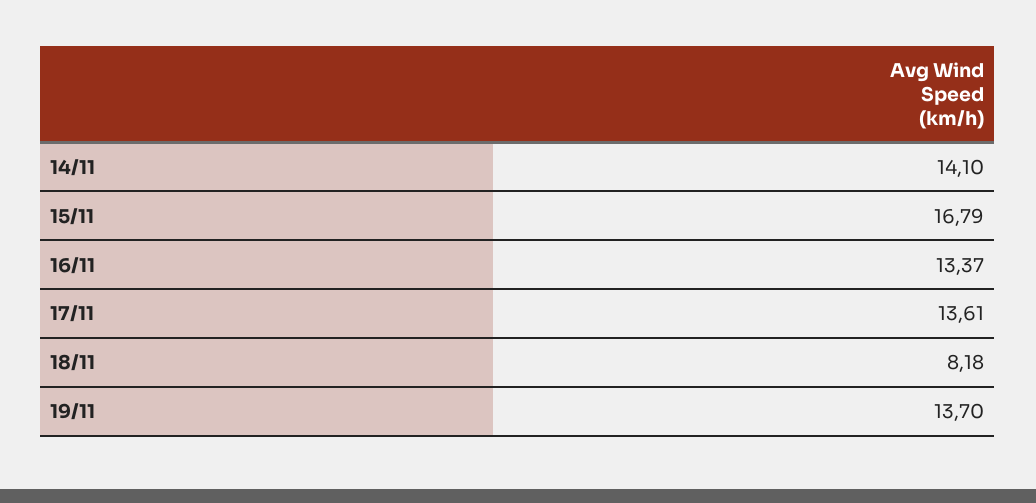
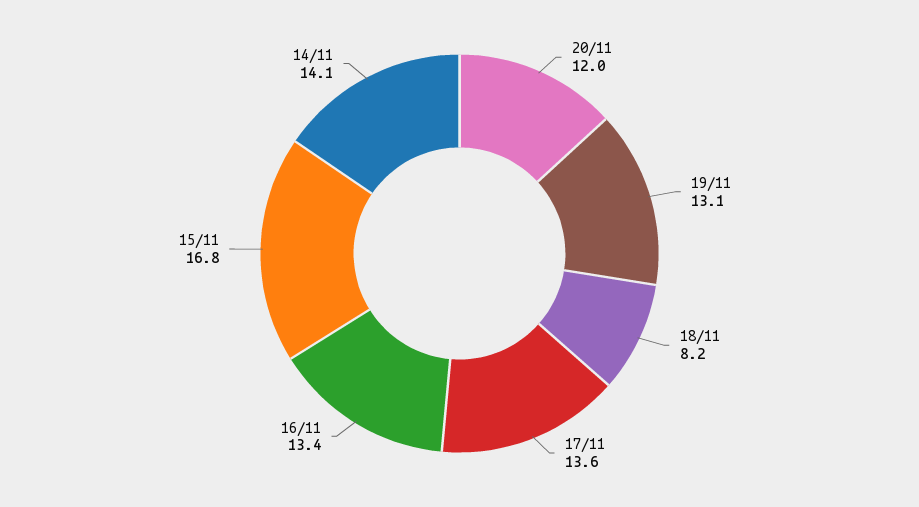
19/11: 13.7 -> 13.1
20/11: none -> 12

